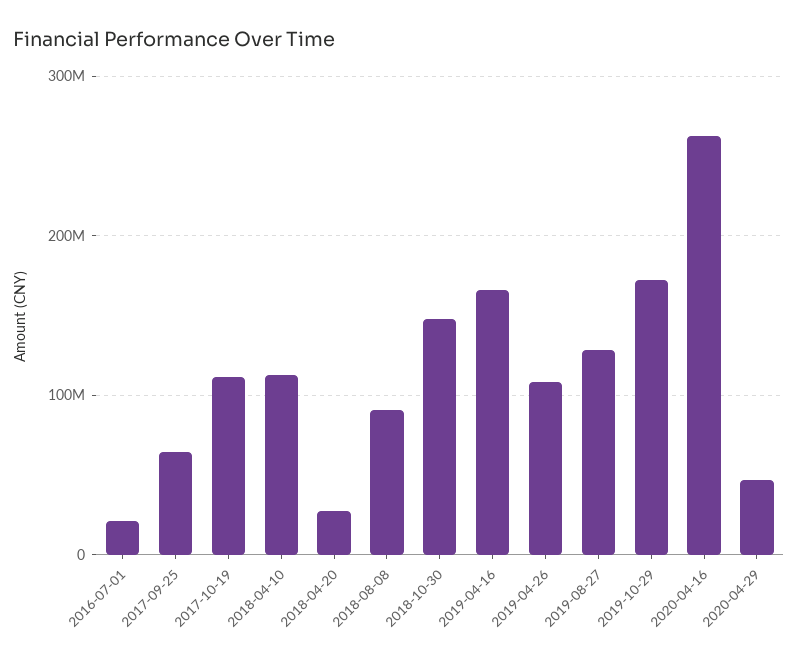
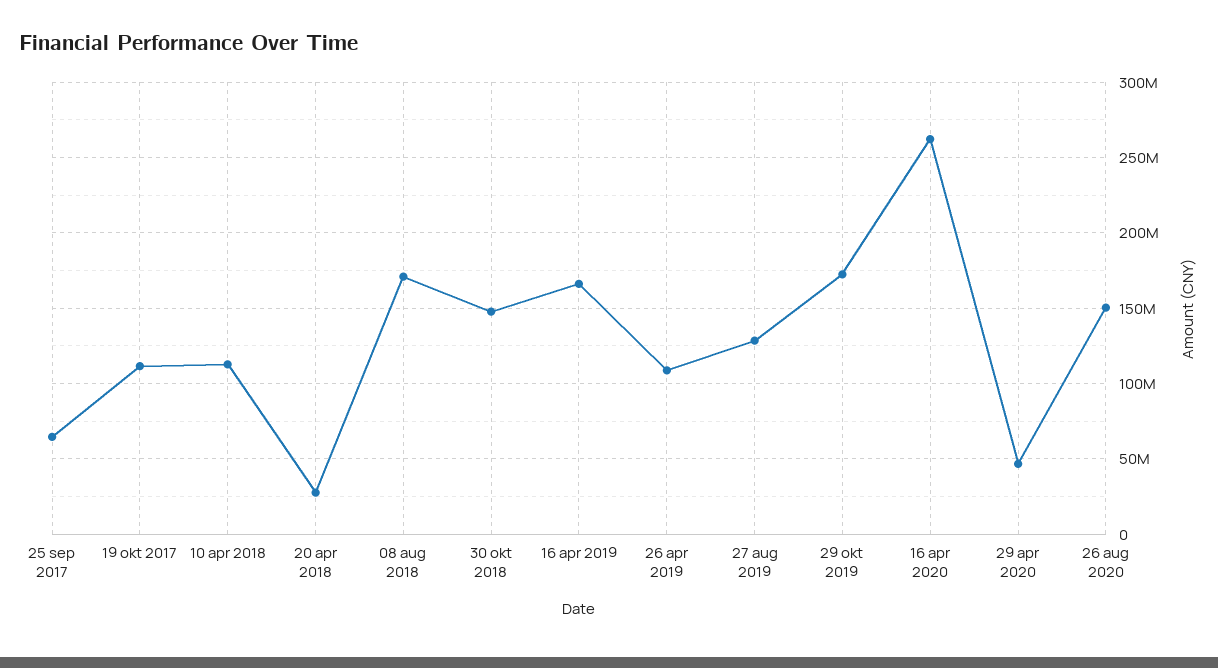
2016-07-01: 20000000 -> none
2018-08-08: 90000000 -> 170000000
26 aug 2020: none -> 150000000

